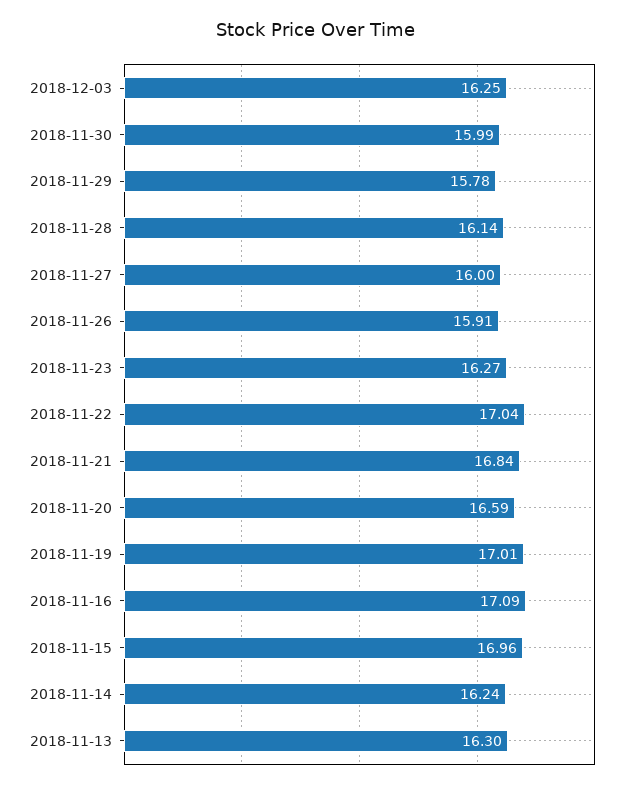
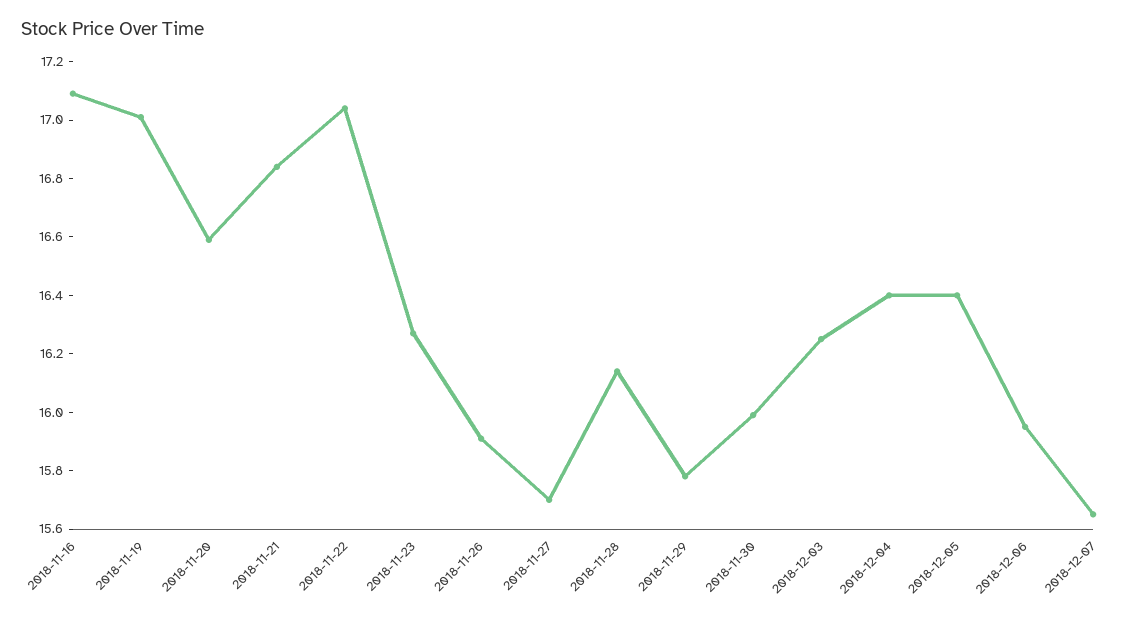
2018-11-27: 16 -> 15.7
2018-11-15: 16.96 -> none
2018-11-14: 16.24 -> none
2018-11-13: 16.3 -> none
2018-12-04: none -> 16.4
2018-12-05: none -> 16.4
2018-12-06: none -> 15.95
2018-12-07: none -> 15.65

